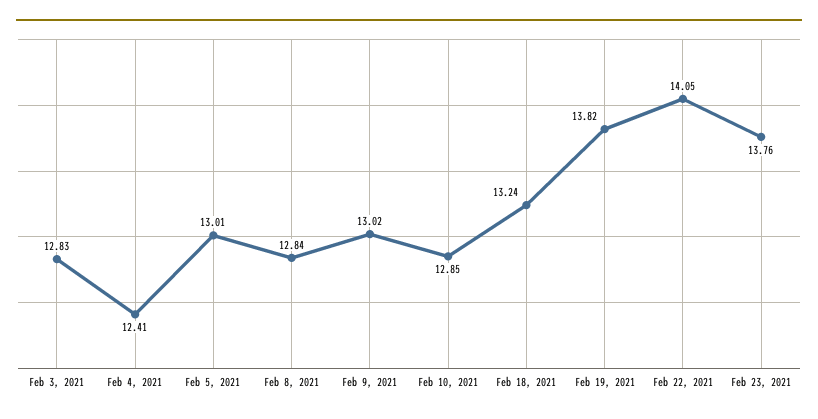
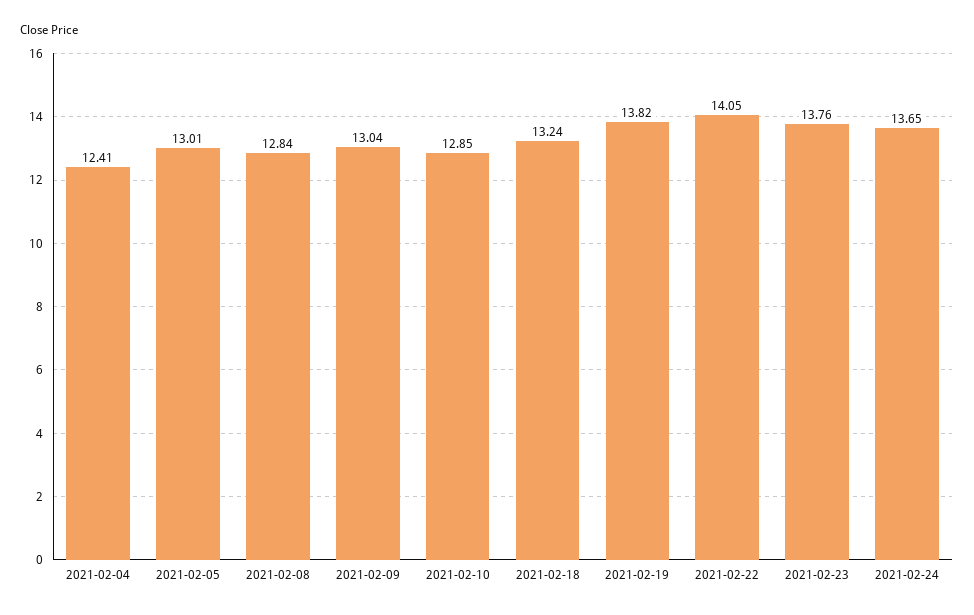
Feb 3, 2021: 12.83 -> none
Feb 9, 2021: 13.02 -> 13.04
2021-02-24: none -> 13.65

